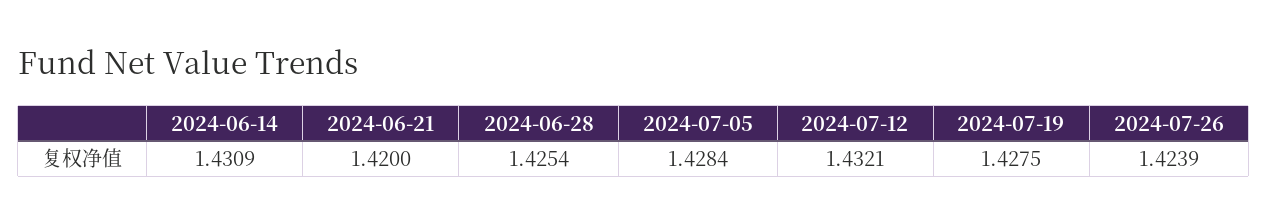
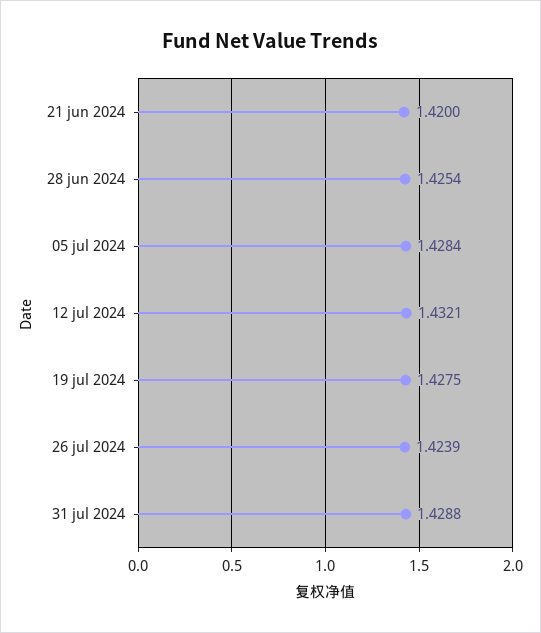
2024-06-14: 1.4309 -> none
31 jul 2024: none -> 1.4288

